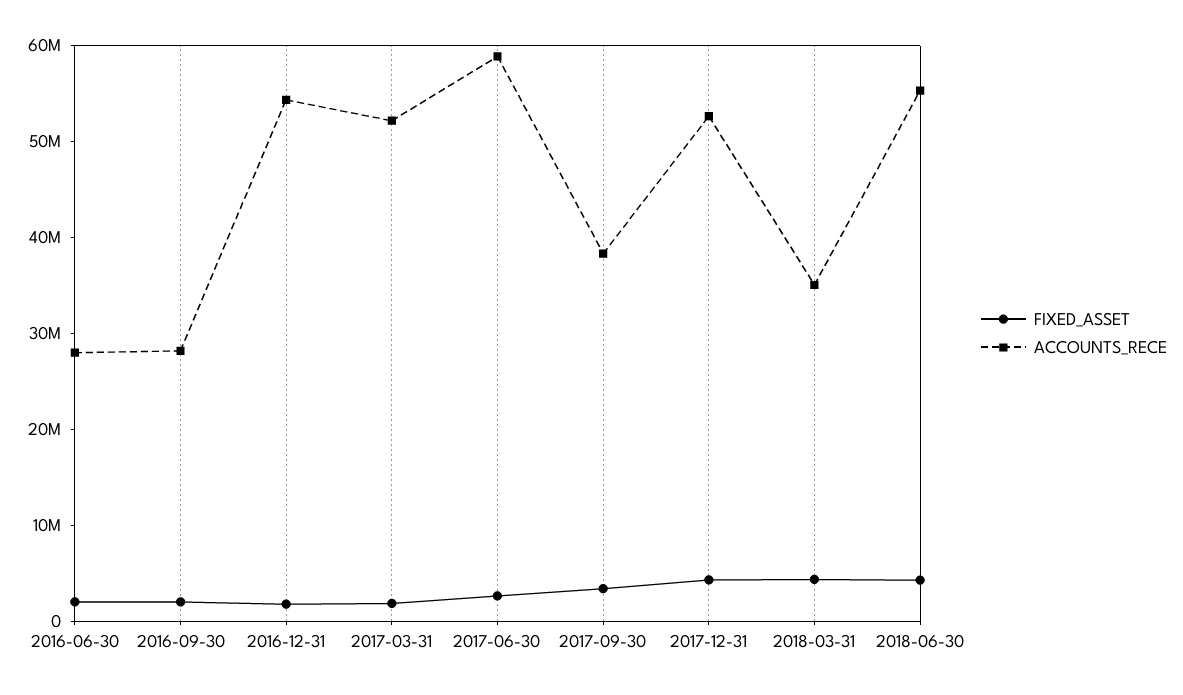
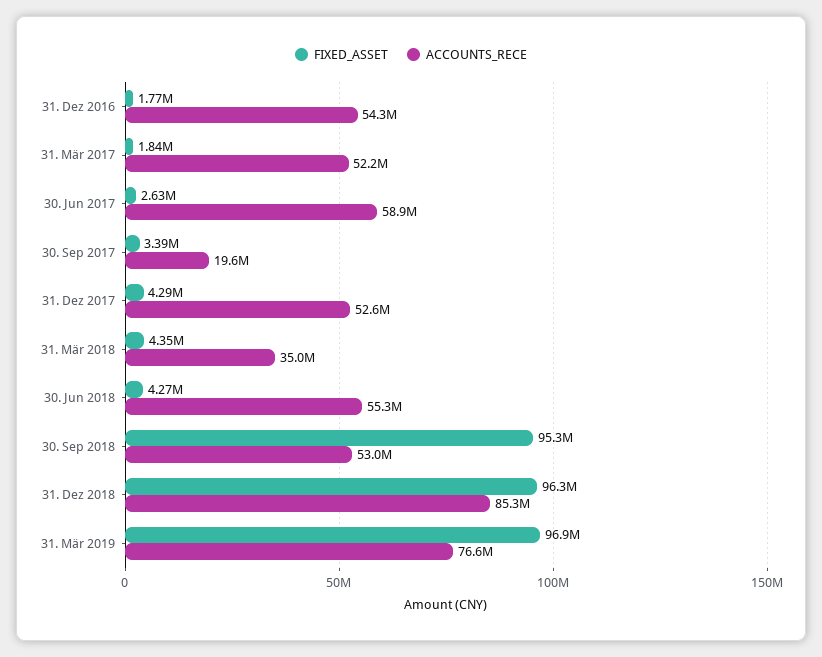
FIXED_ASSET, 2016-06-30: 2000000 -> none
ACCOUNTS_RECE, 2016-06-30: 28000000 -> none
FIXED_ASSET, 2016-09-30: 2000000 -> none
ACCOUNTS_RECE, 2016-09-30: 28000000 -> none
ACCOUNTS_RECE, 2017-09-30: 38000000 -> 19600000
FIXED_ASSET, 30. Sep 2018: none -> 95300000
ACCOUNTS_RECE, 30. Sep 2018: none -> 53000000
FIXED_ASSET, 31. Dez 2018: none -> 96300000
ACCOUNTS_RECE, 31. Dez 2018: none -> 85300000
FIXED_ASSET, 31. Mär 2019: none -> 96900000
ACCOUNTS_RECE, 31. Mär 2019: none -> 76600000

